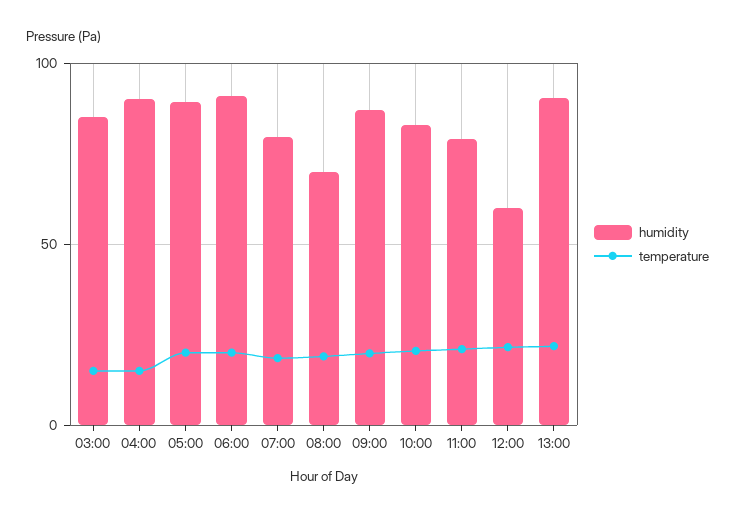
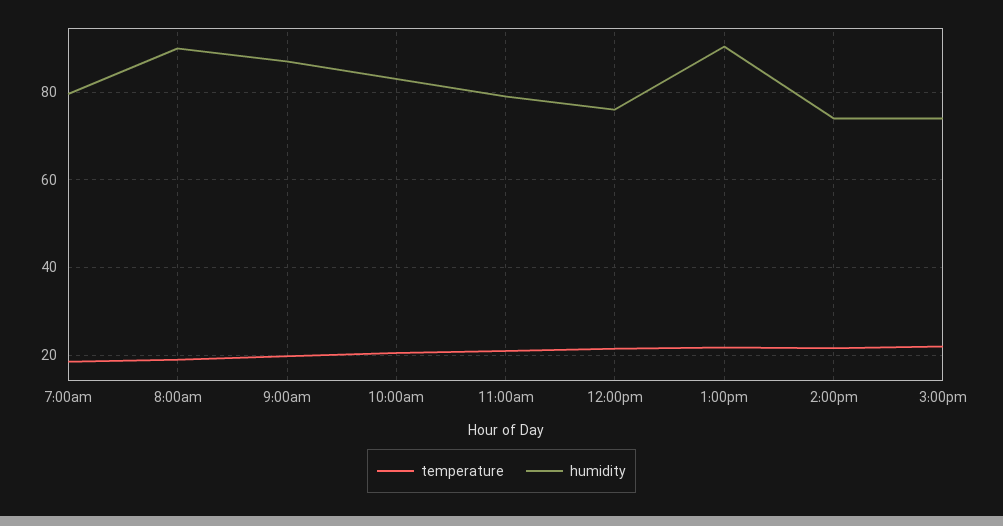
humidity, 03:00: 85 -> none
temperature, 03:00: 15 -> none
humidity, 04:00: 90 -> none
temperature, 04:00: 15 -> none
humidity, 05:00: 90 -> none
temperature, 05:00: 20 -> none
humidity, 06:00: 90 -> none
temperature, 06:00: 20 -> none
humidity, 08:00: 70 -> 90
humidity, 12:00: 60 -> 76
temperature, 2:00pm: none -> 22
humidity, 2:00pm: none -> 74
temperature, 3:00pm: none -> 22
humidity, 3:00pm: none -> 74

